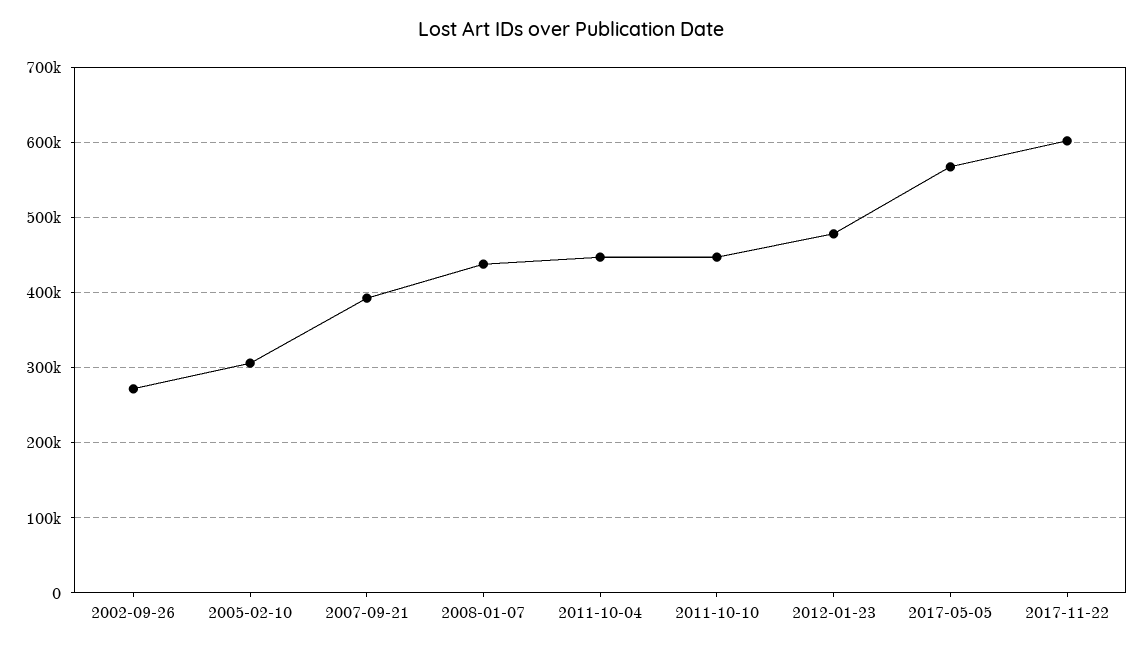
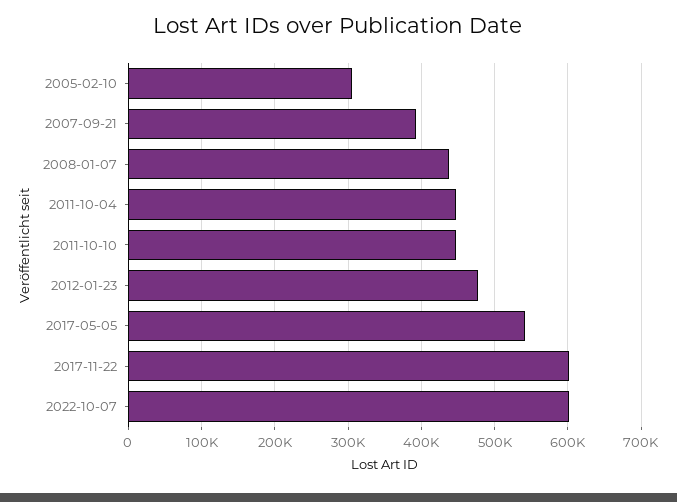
2002-09-26: 270000 -> none
2017-05-05: 570000 -> 540000
2022-10-07: none -> 600000

